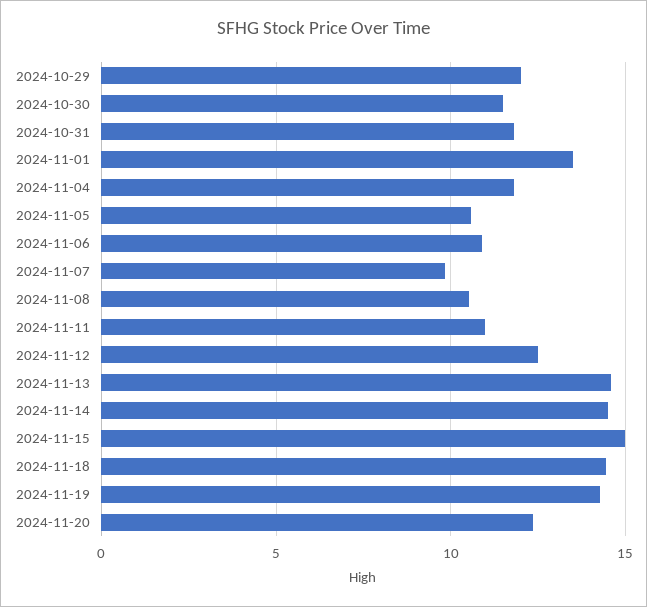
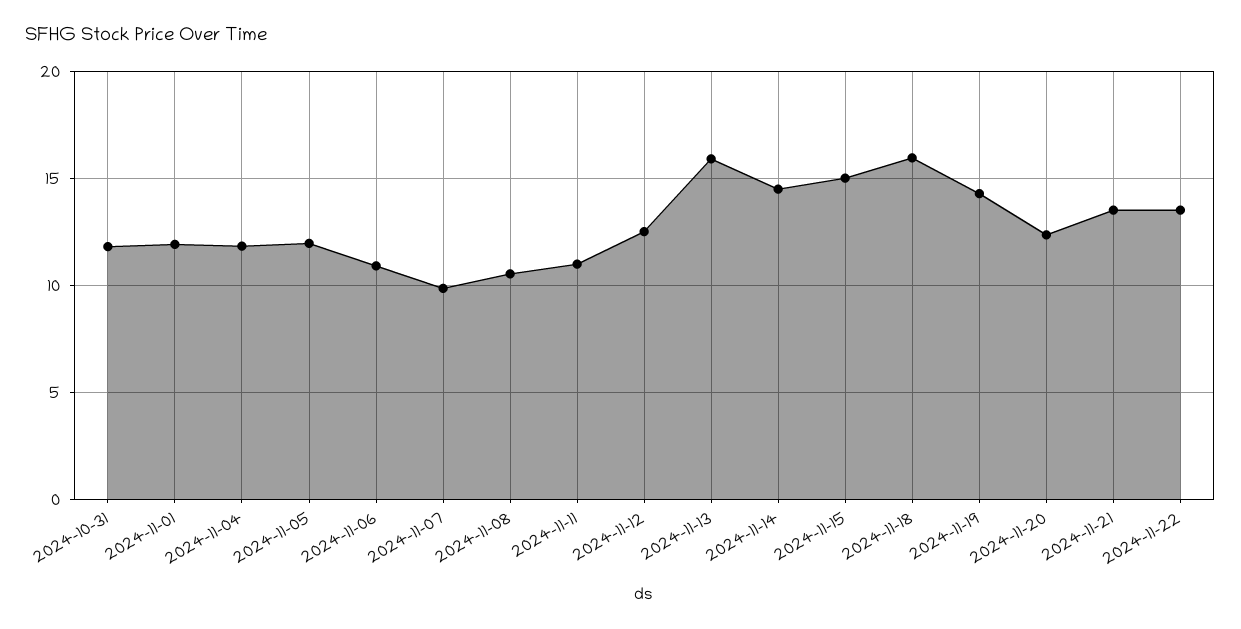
2024-10-29: 12 -> none
2024-10-30: 11.5 -> none
2024-11-01: 13.5 -> 12
2024-11-05: 10.5 -> 12
2024-11-13: 14.5 -> 16
2024-11-18: 14.5 -> 16
2024-11-21: none -> 13.5
2024-11-22: none -> 13.5

